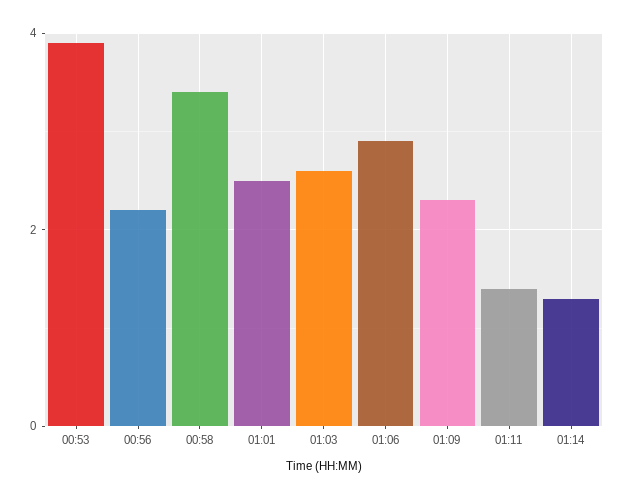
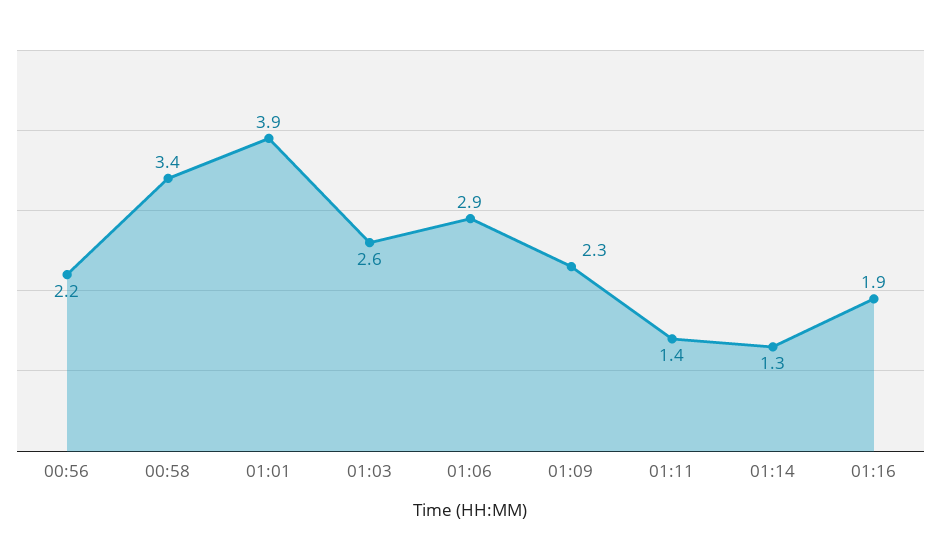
00:53: 4 -> none
01:01: 2.5 -> 3.9
01:16: none -> 1.9

